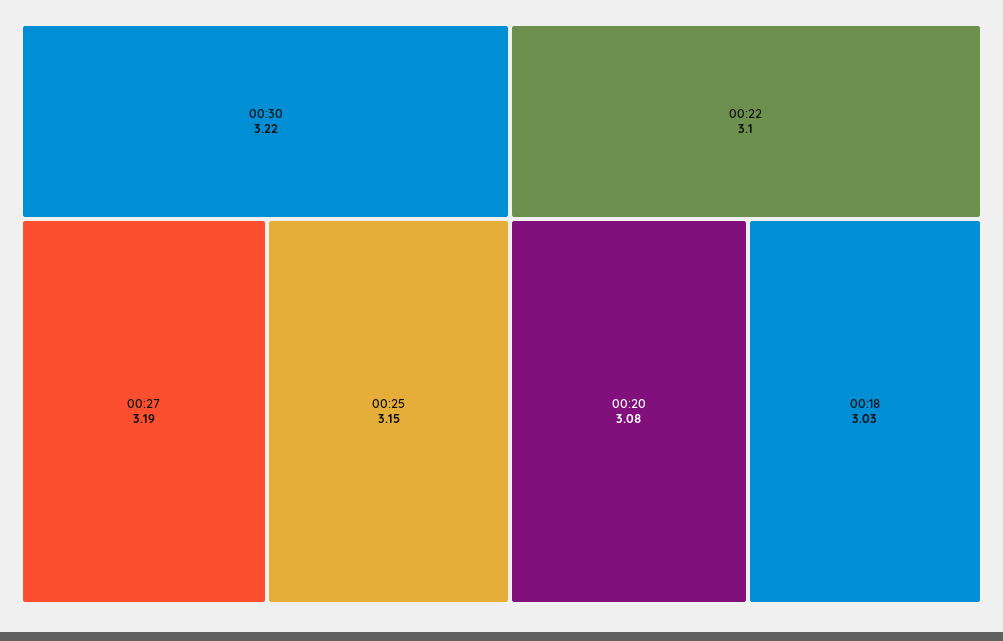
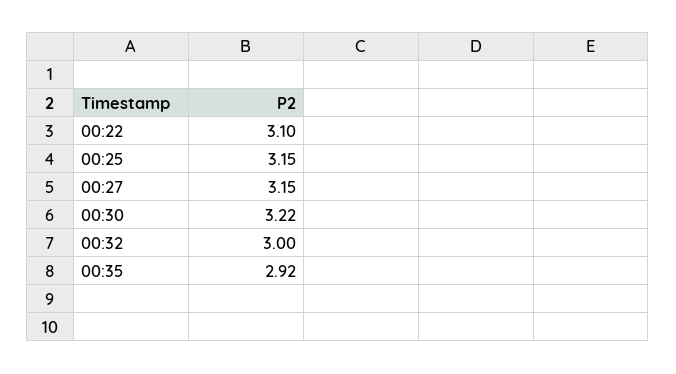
00:27: 3.19 -> 3.15
00:20: 3.08 -> none
00:18: 3.03 -> none
00:32: none -> 3
00:35: none -> 2.92

